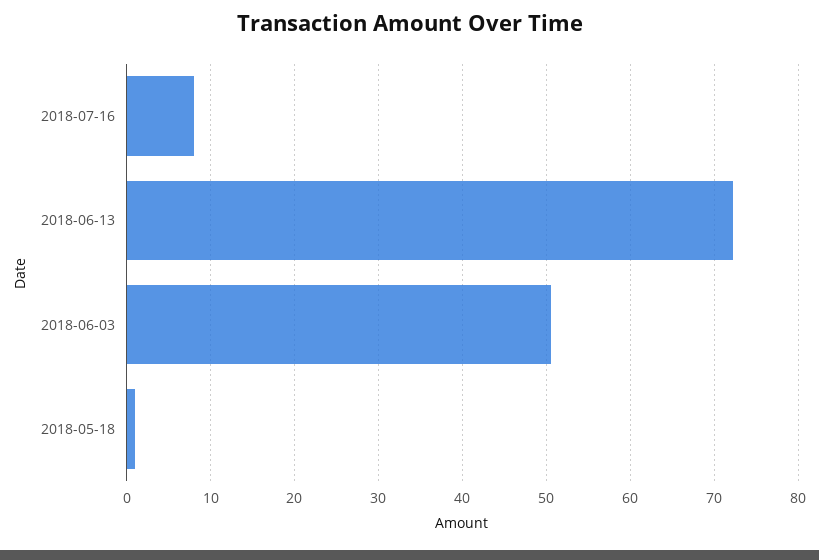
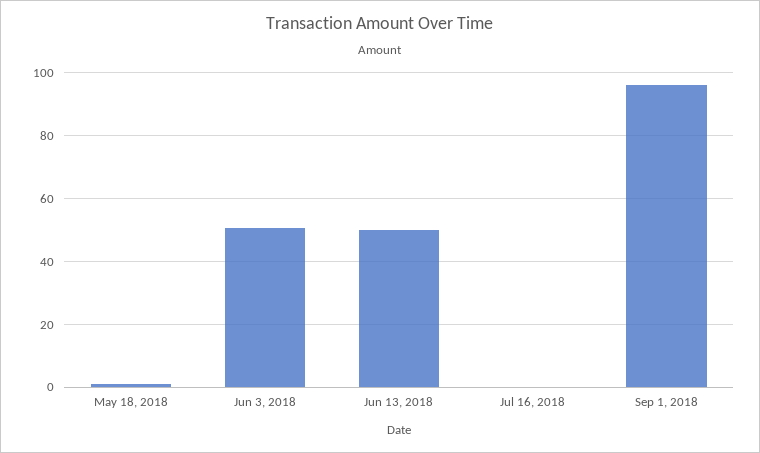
2018-07-16: 8 -> 0
2018-06-13: 72 -> 50
Sep 1, 2018: none -> 96

